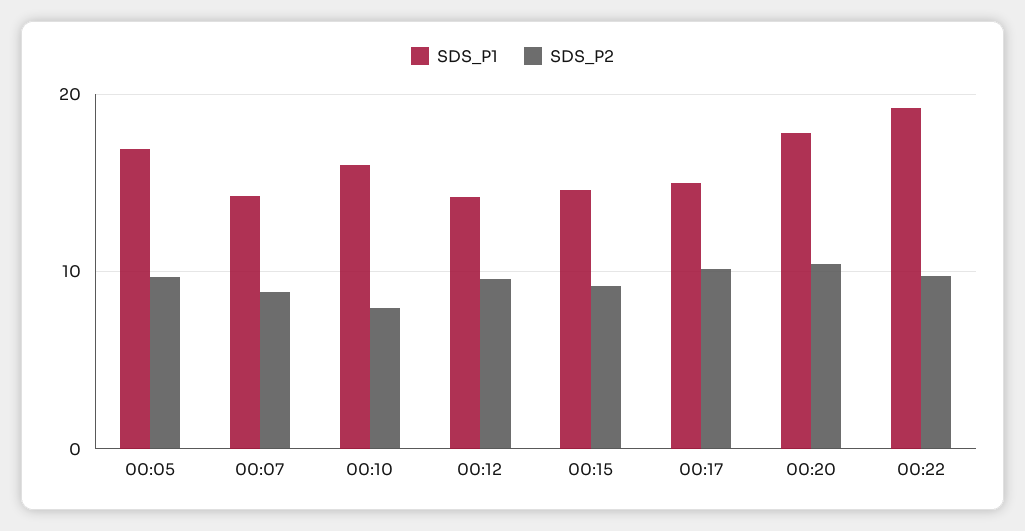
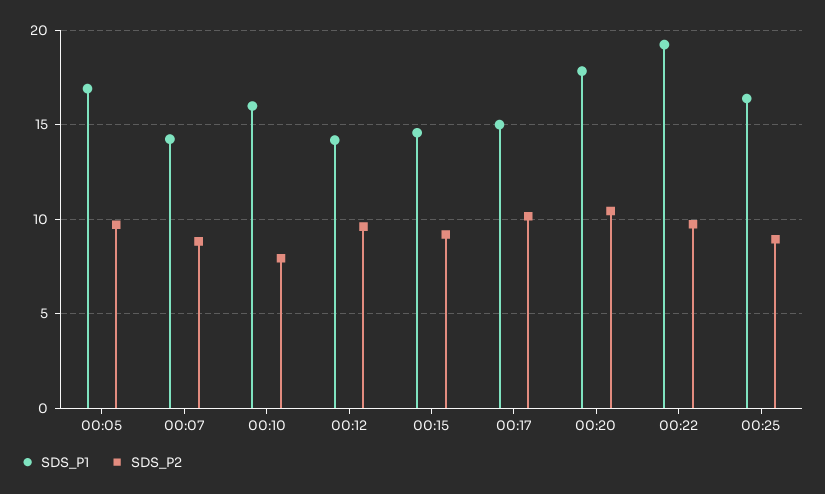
SDS_P1, 00:25: none -> 16.5
SDS_P2, 00:25: none -> 9

